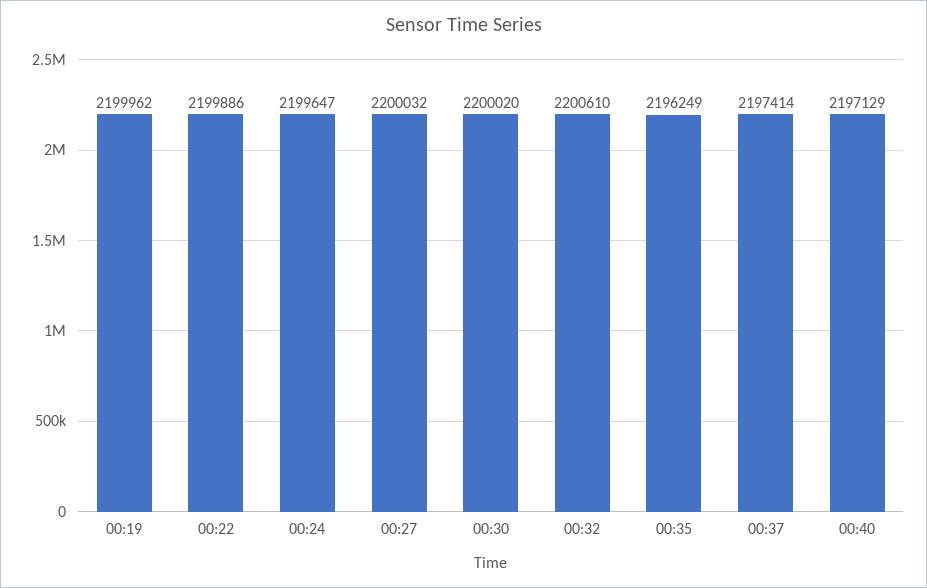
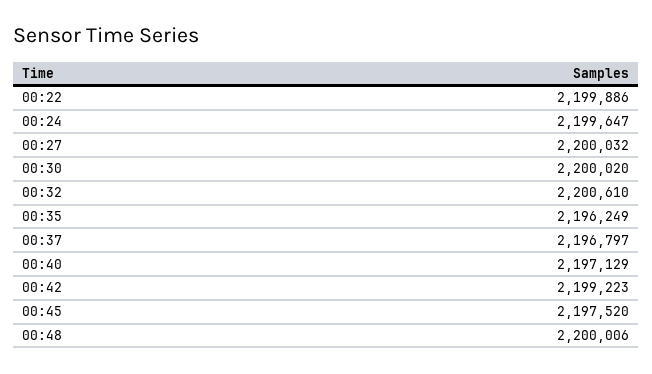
00:19: 2199962 -> none
00:37: 2197414 -> 2196797
00:42: none -> 2199223
00:45: none -> 2197520
00:48: none -> 2200006

